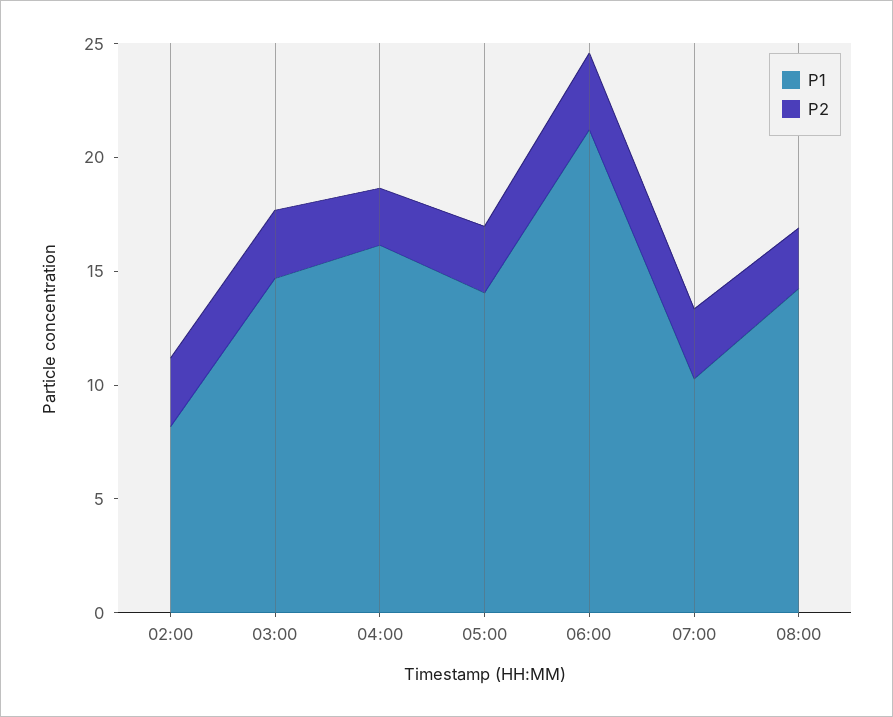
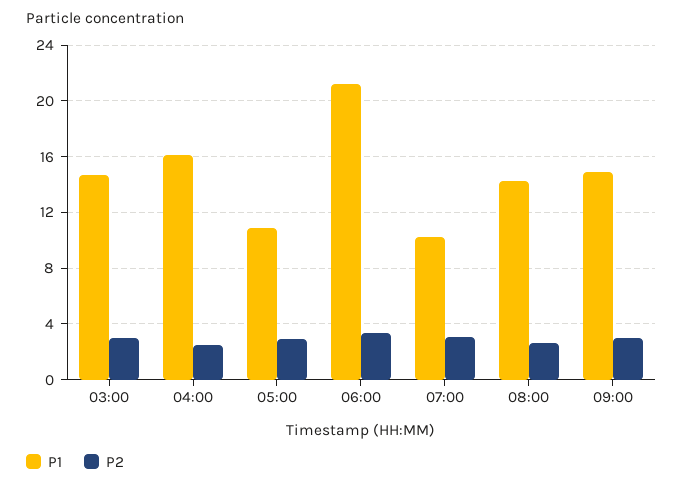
P1, 02:00: 8 -> none
P2, 02:00: 3 -> none
P1, 05:00: 14 -> 11
P1, 09:00: none -> 15
P2, 09:00: none -> 3

